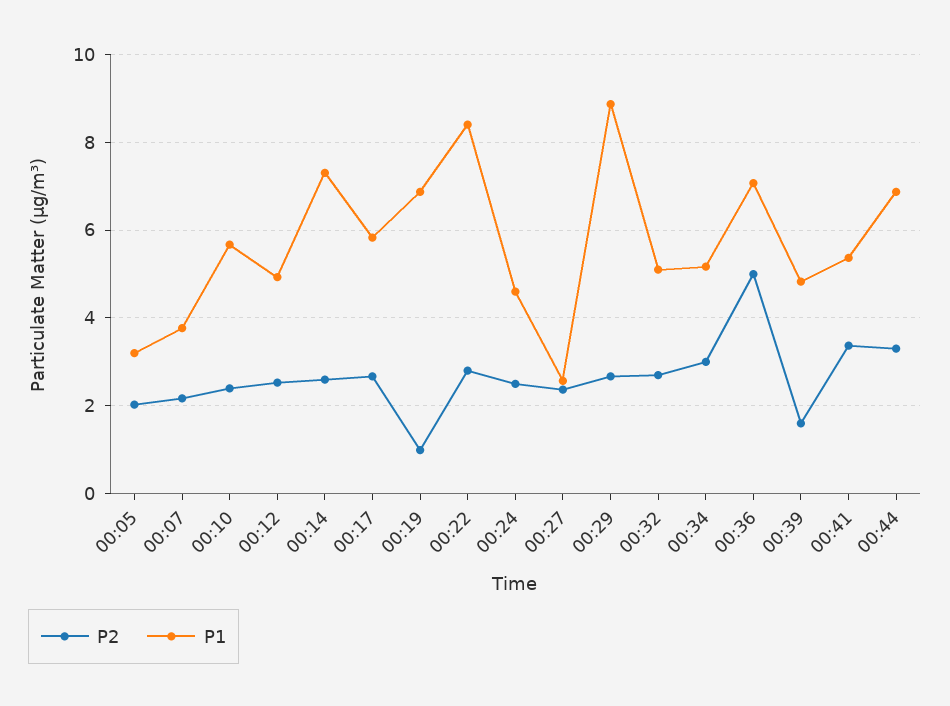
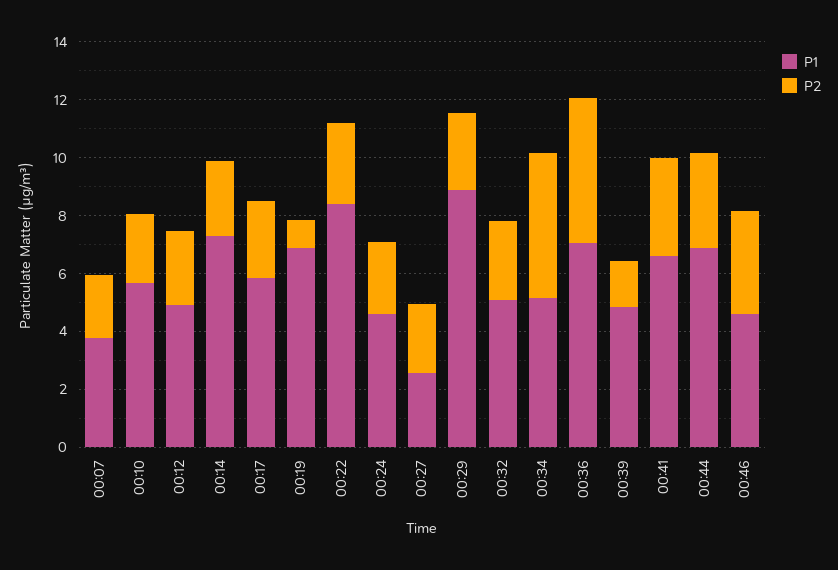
P2, 00:05: 2 -> none
P1, 00:05: 3.2 -> none
P2, 00:34: 3 -> 5
P1, 00:41: 5.4 -> 6.5
P1, 00:46: none -> 4.5
P2, 00:46: none -> 3.5

